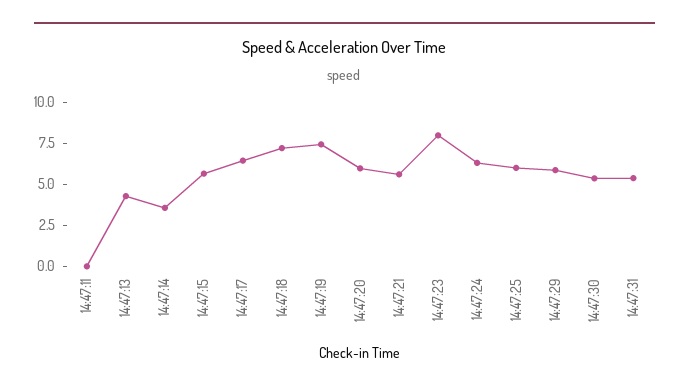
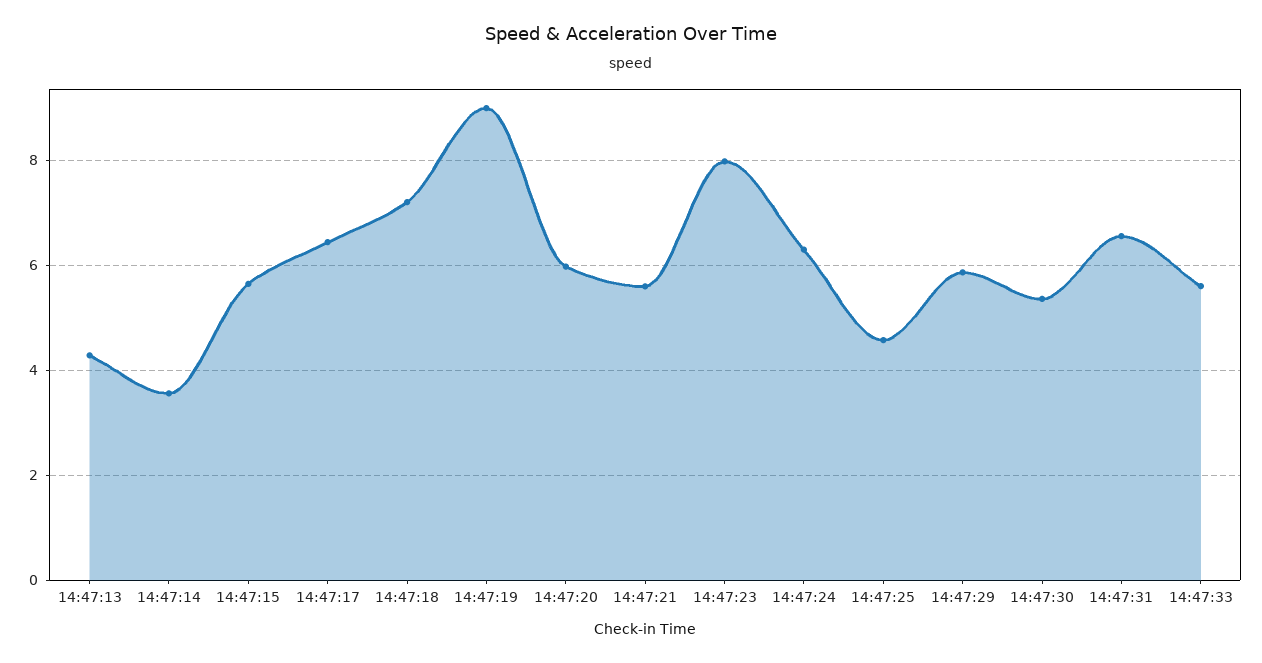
14:47:11: 0 -> none
14:47:19: 7.5 -> 9
14:47:25: 6 -> 4.6
14:47:31: 5.5 -> 6.6
14:47:33: none -> 5.6

